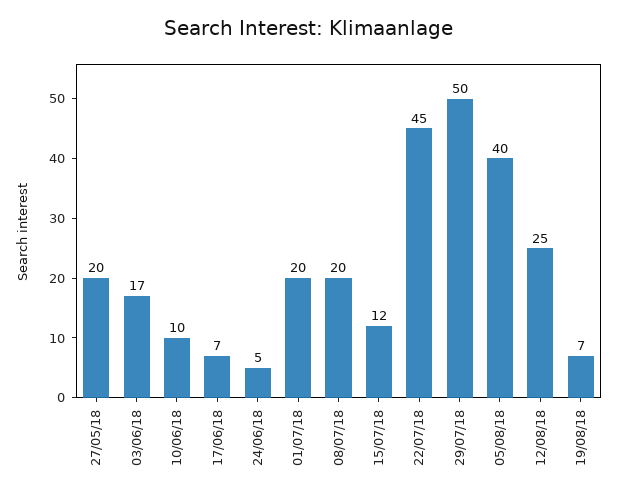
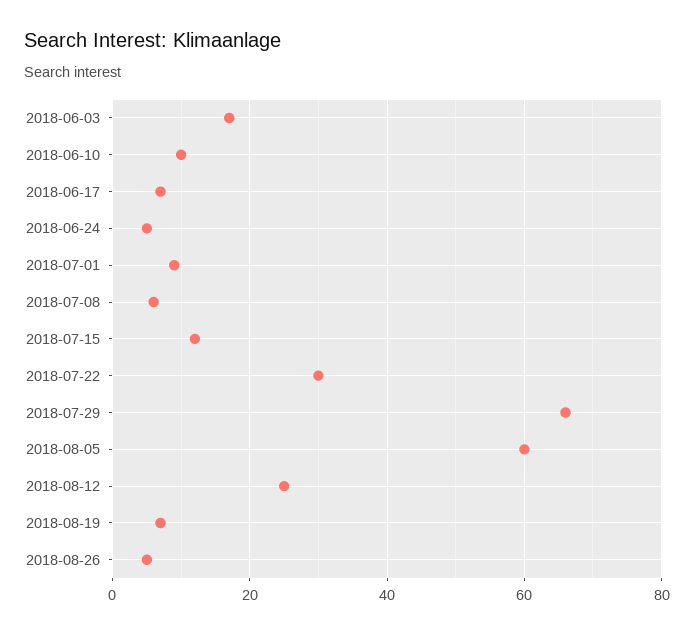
27/05/18: 20 -> none
01/07/18: 20 -> 10
08/07/18: 20 -> 5
22/07/18: 45 -> 30
29/07/18: 50 -> 65
05/08/18: 40 -> 60
2018-08-26: none -> 5

